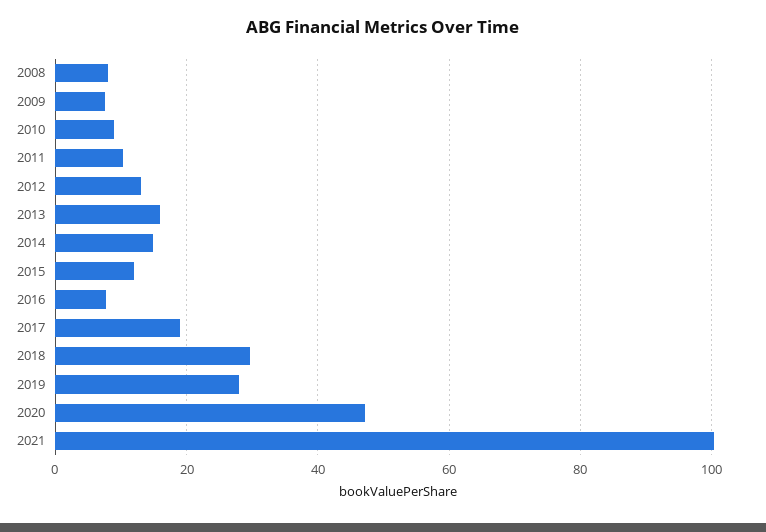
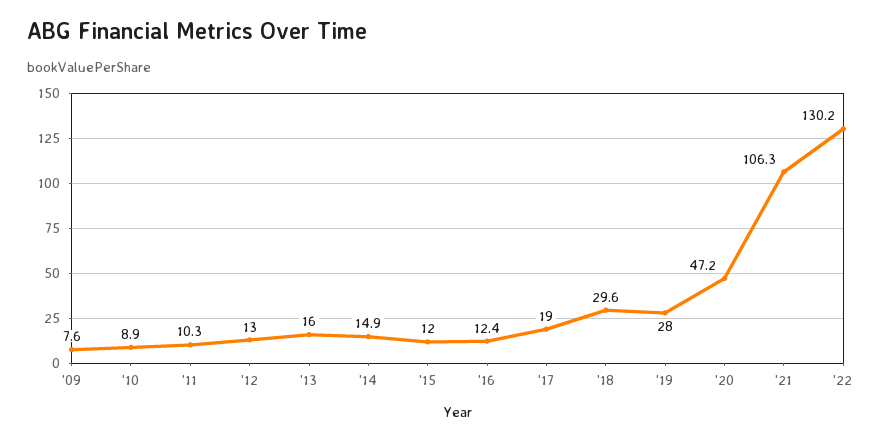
2008: 8 -> none
2016: 8 -> 12.4
2021: 100 -> 106.3
'22: none -> 130.2

